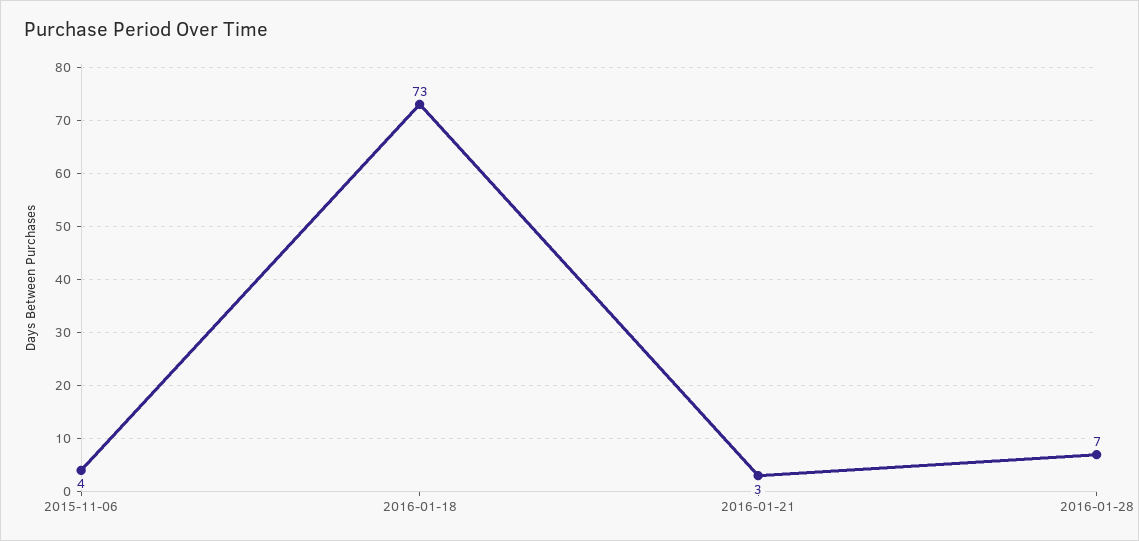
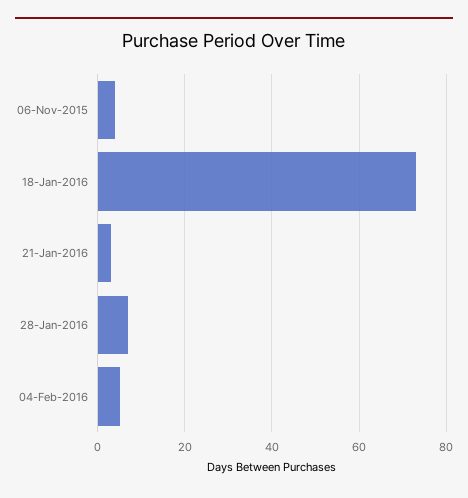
04-Feb-2016: none -> 5

